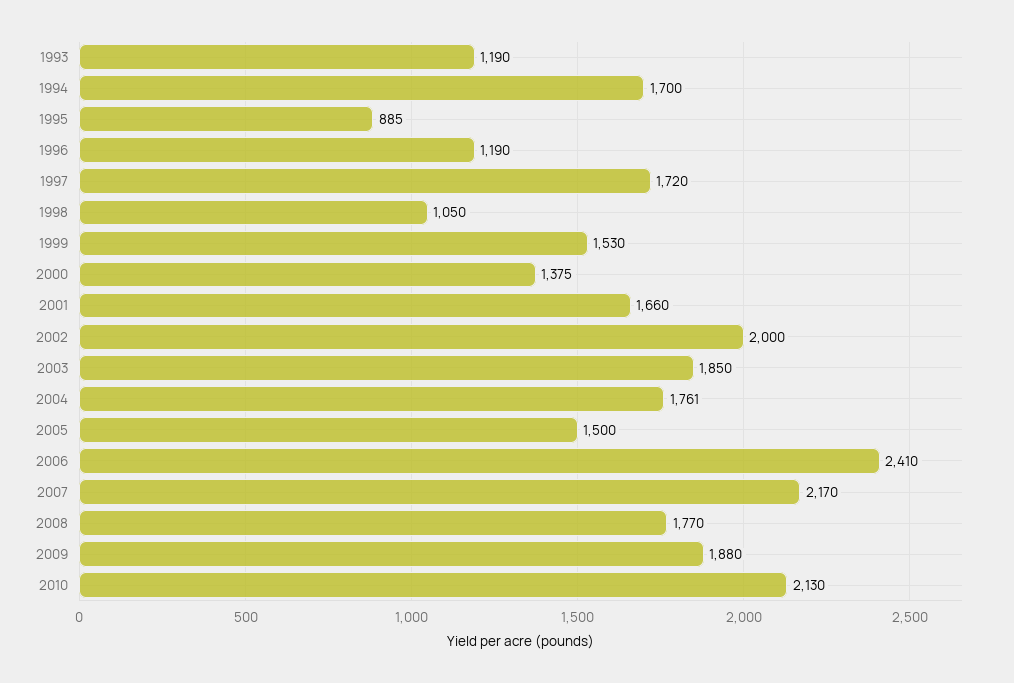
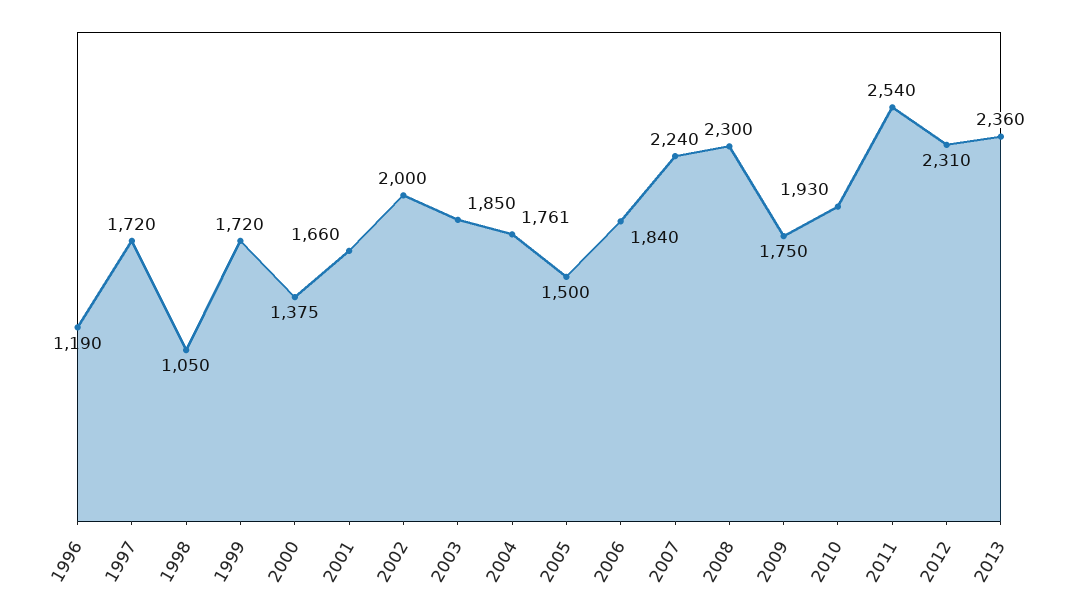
1993: 1190 -> none
1994: 1700 -> none
1995: 885 -> none
1999: 1530 -> 1720
2006: 2410 -> 1840
2007: 2170 -> 2240
2008: 1770 -> 2300
2009: 1880 -> 1750
2010: 2130 -> 1930
2011: none -> 2540
2012: none -> 2310
2013: none -> 2360

